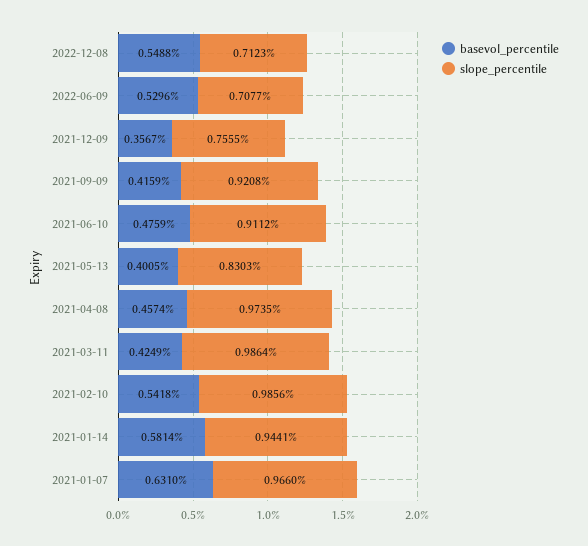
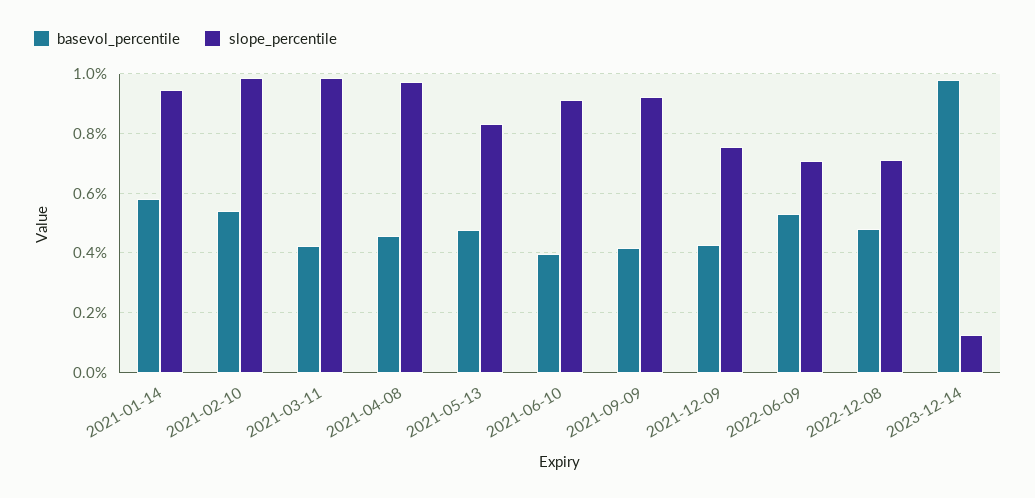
basevol_percentile, 2022-12-08: 0.5488 -> 0.475
basevol_percentile, 2021-12-09: 0.3567 -> 0.425
basevol_percentile, 2021-06-10: 0.4759 -> 0.4
basevol_percentile, 2021-05-13: 0.4005 -> 0.475
basevol_percentile, 2021-01-07: 0.631 -> none
slope_percentile, 2021-01-07: 0.966 -> none
basevol_percentile, 2023-12-14: none -> 0.975
slope_percentile, 2023-12-14: none -> 0.125

